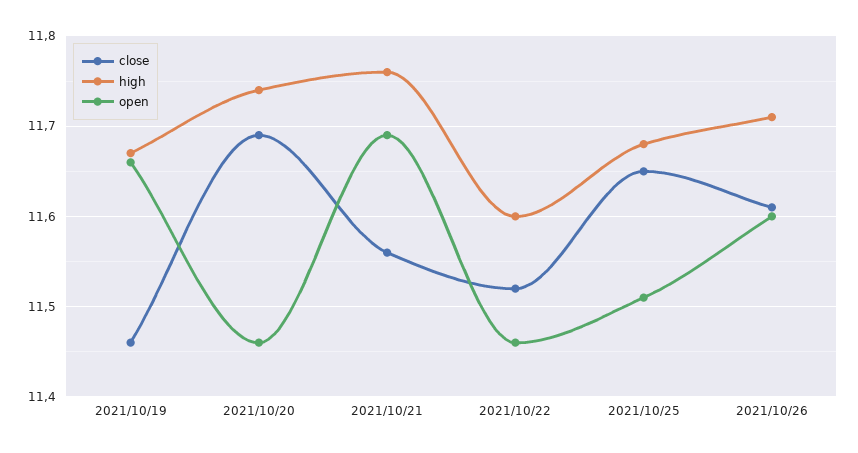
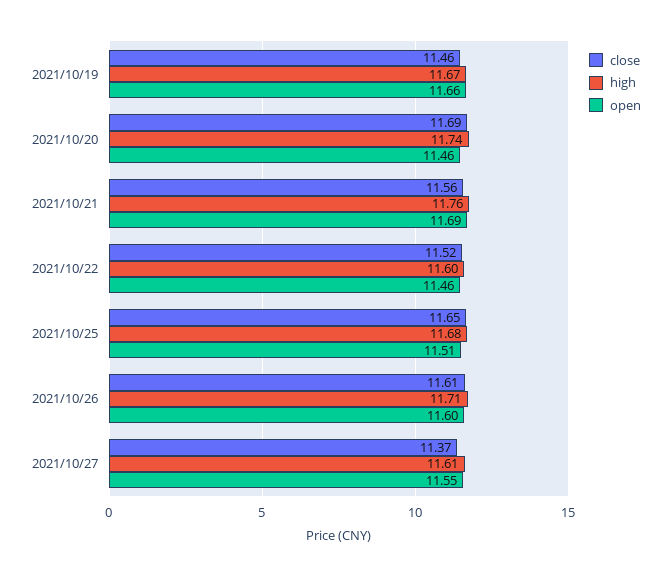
close, 2021/10/27: none -> 11.37
high, 2021/10/27: none -> 11.61
open, 2021/10/27: none -> 11.55

